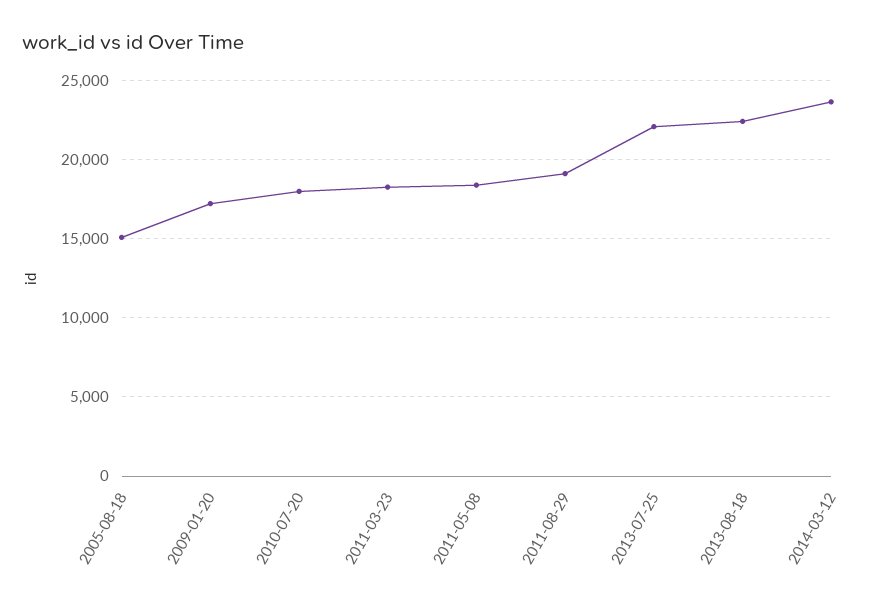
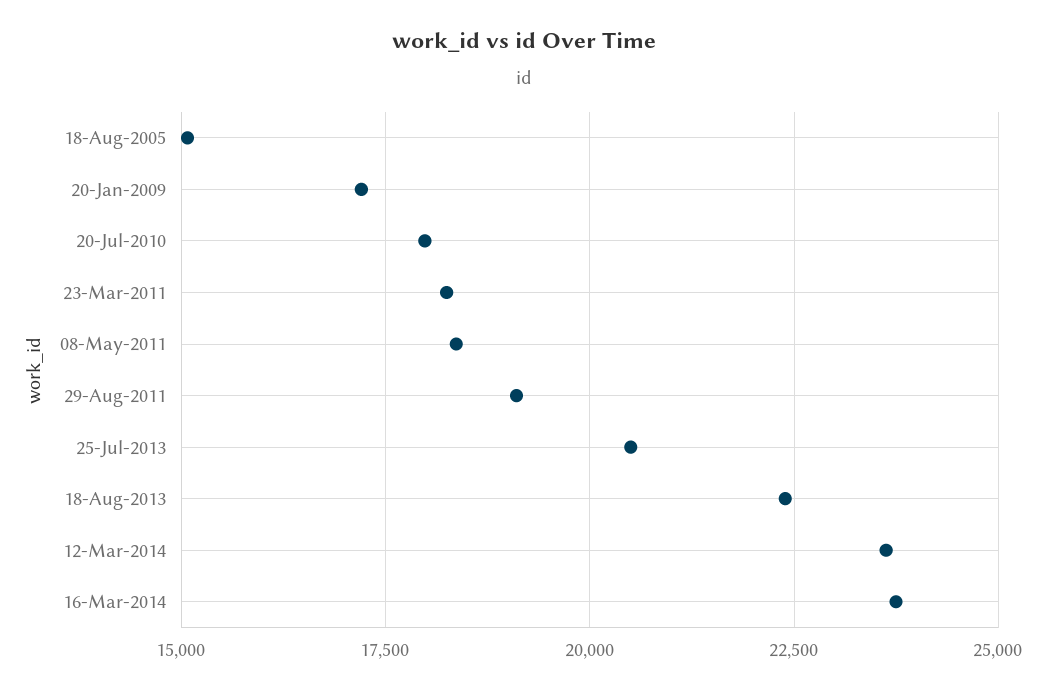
2013-07-25: 22000 -> 20500
16-Mar-2014: none -> 23750

